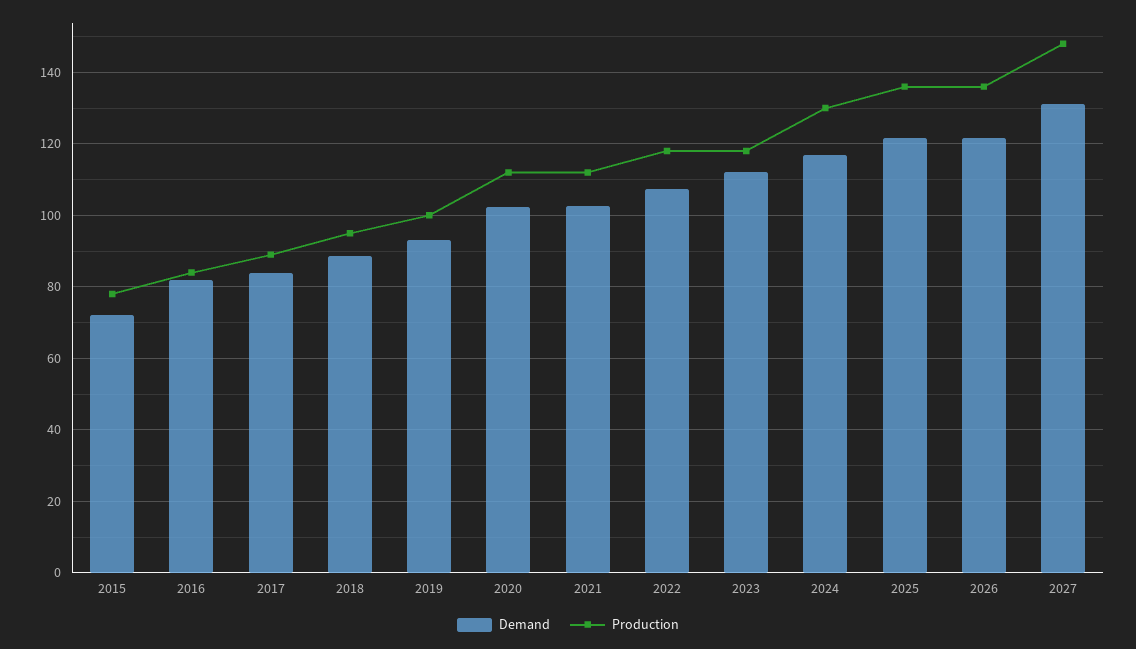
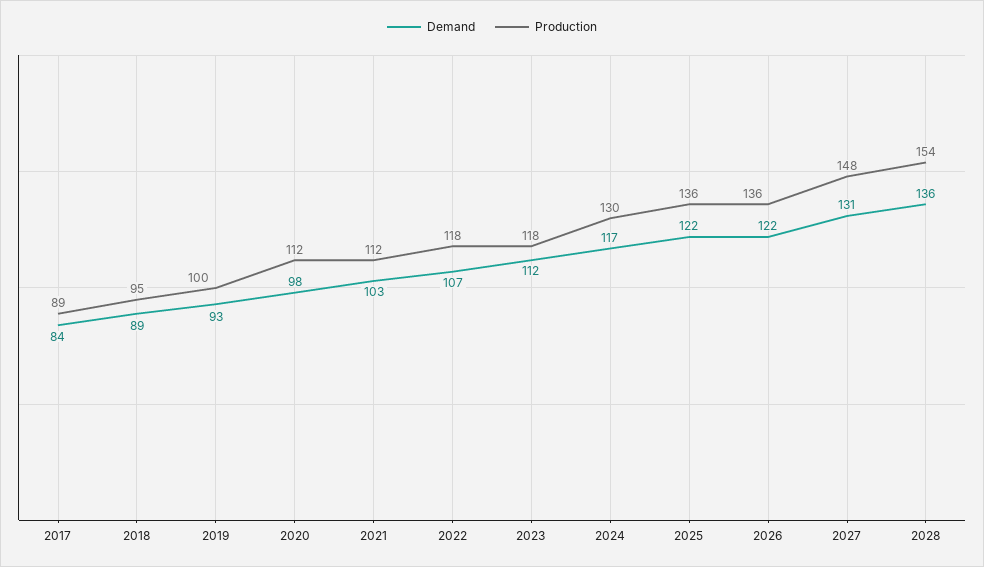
Demand, 2015: 72 -> none
Production, 2015: 78 -> none
Demand, 2016: 82 -> none
Production, 2016: 84 -> none
Demand, 2020: 102 -> 98
Demand, 2028: none -> 136
Production, 2028: none -> 154

